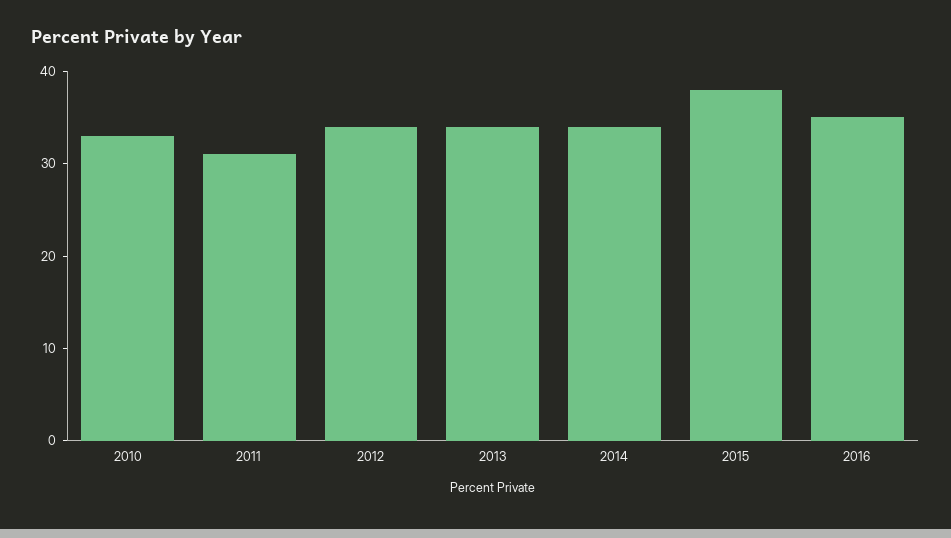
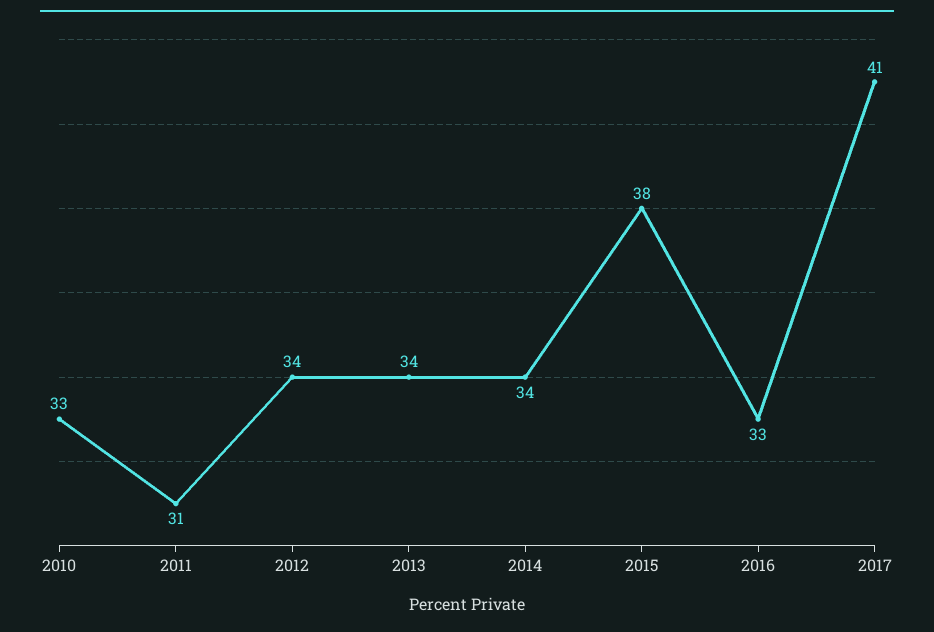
2016: 35 -> 33
2017: none -> 41

